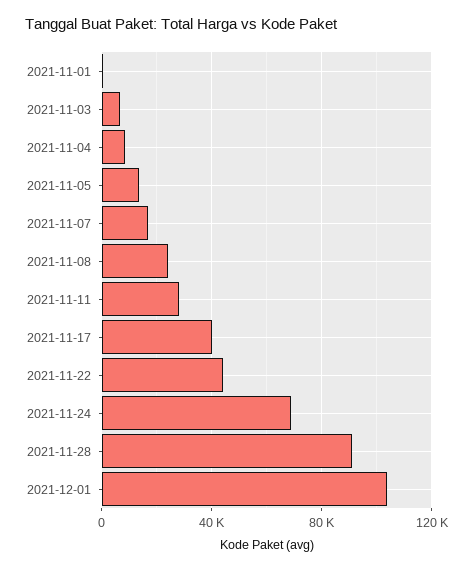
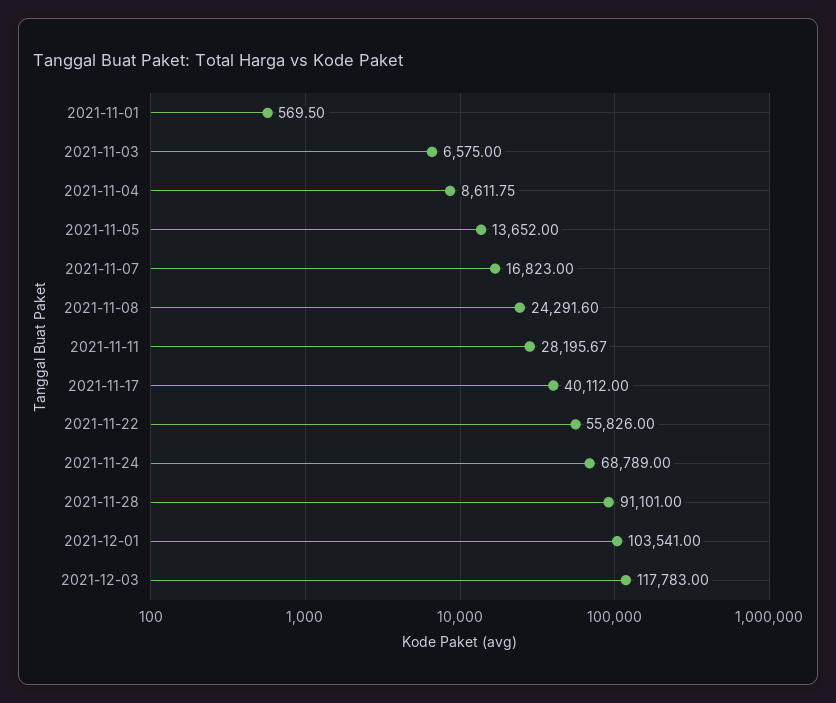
2021-11-22: 45000 -> 55826
2021-12-03: none -> 117783

